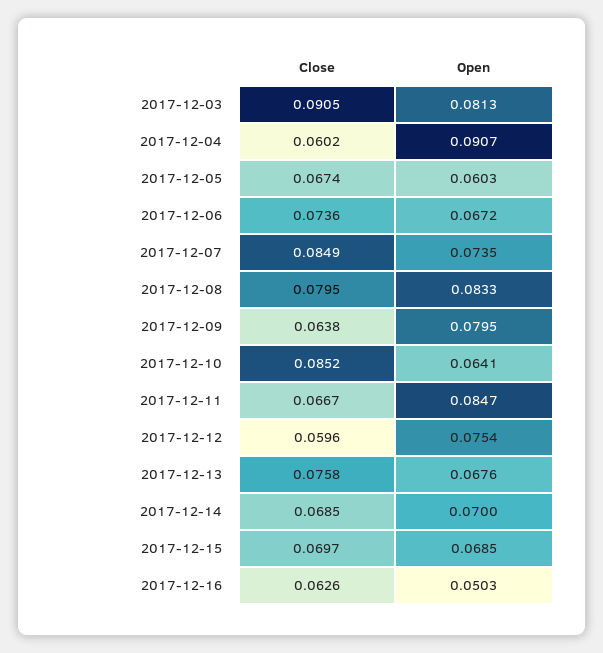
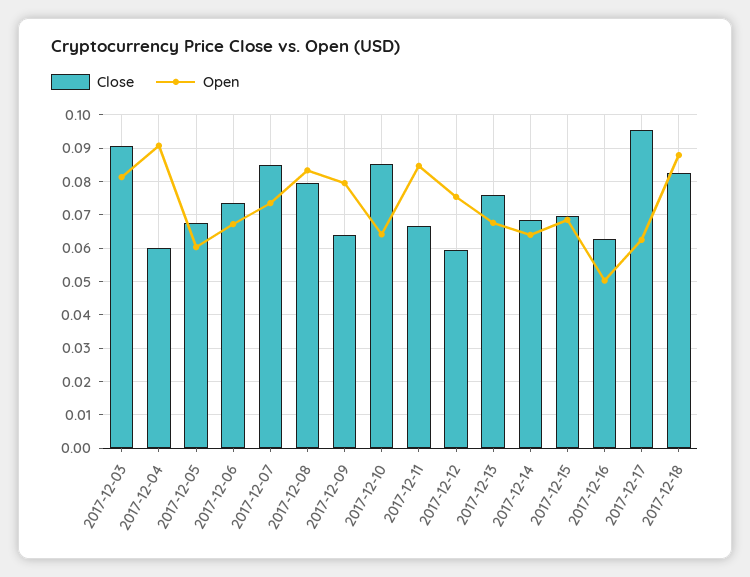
Open, 2017-12-14: 0.07 -> 0.064
Close, 2017-12-17: none -> 0.096
Open, 2017-12-17: none -> 0.062
Close, 2017-12-18: none -> 0.082
Open, 2017-12-18: none -> 0.088

